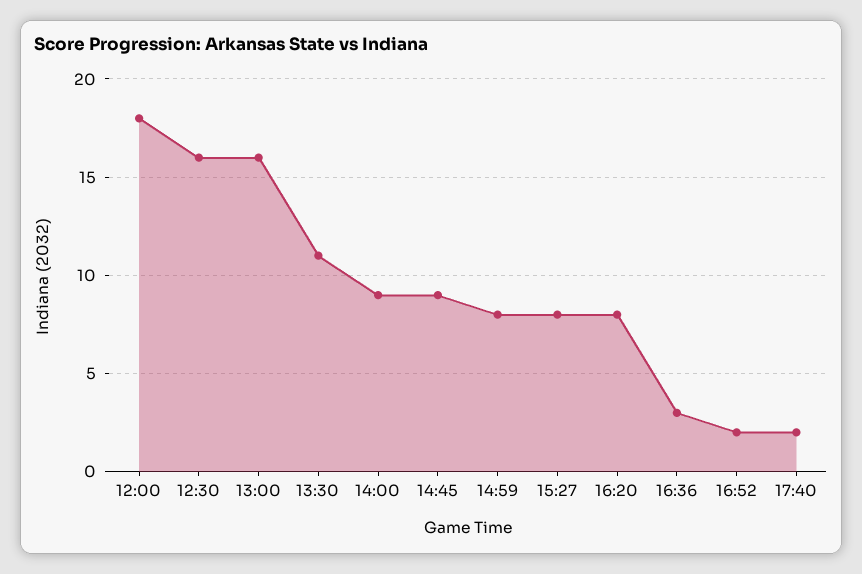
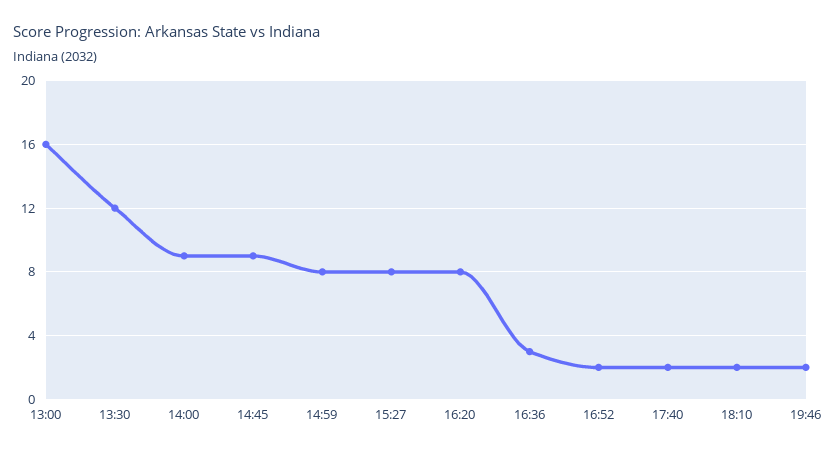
12:00: 18 -> none
12:30: 16 -> none
13:30: 11 -> 12
18:10: none -> 2
19:46: none -> 2

